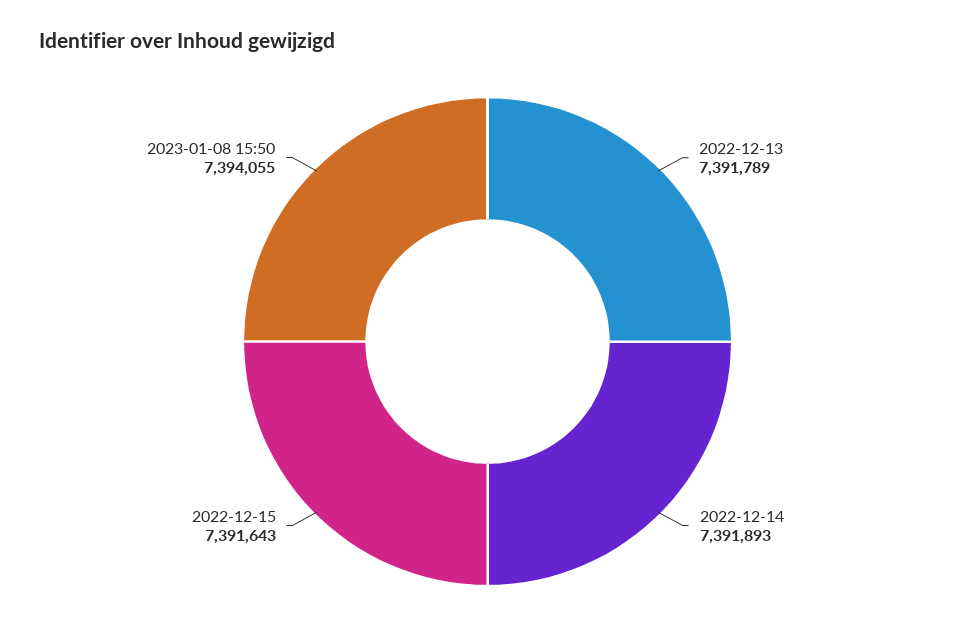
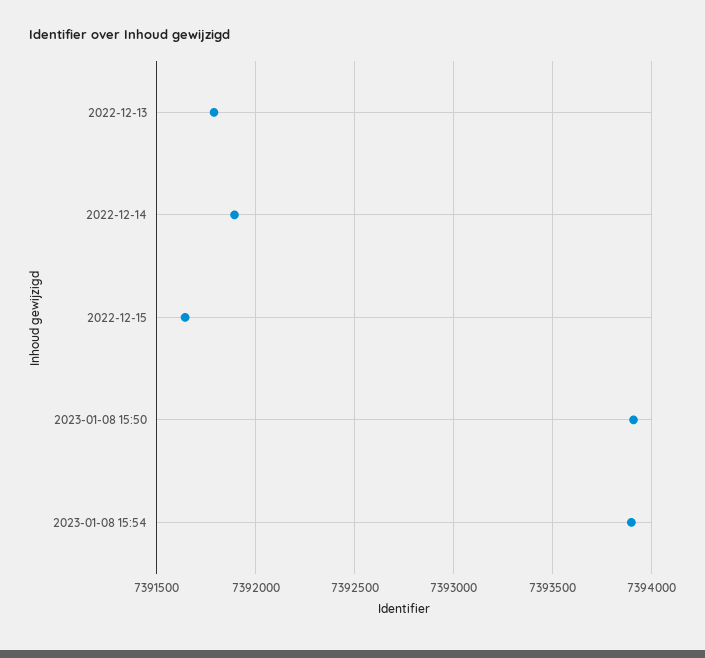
2023-01-08 15:50: 7394055 -> 7393900
2023-01-08 15:54: none -> 7393900

